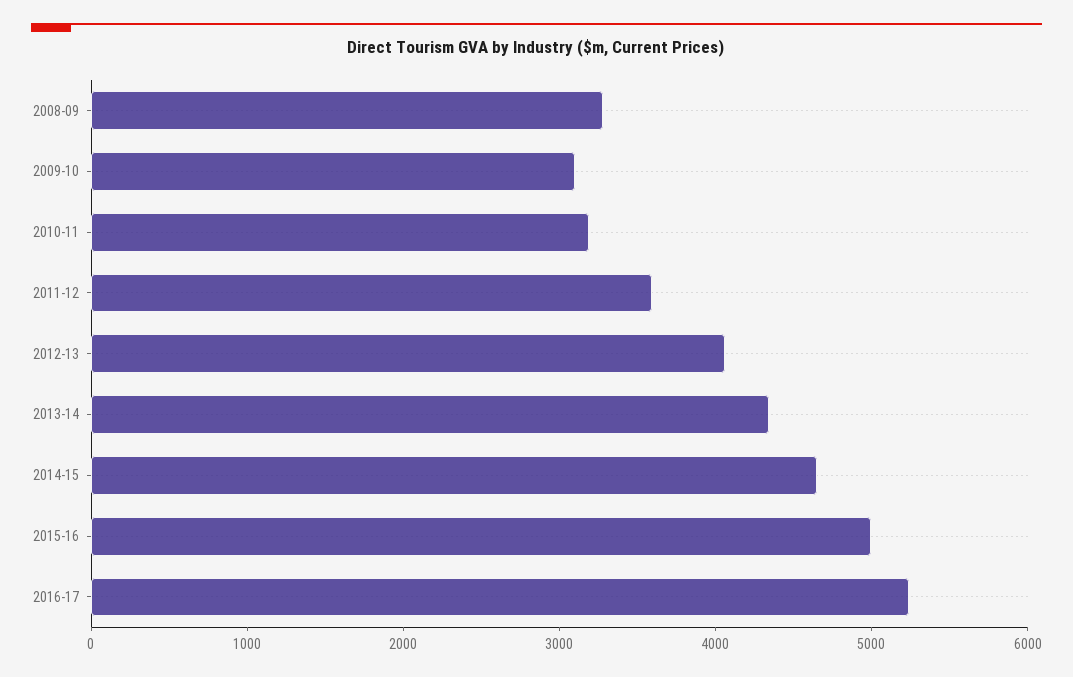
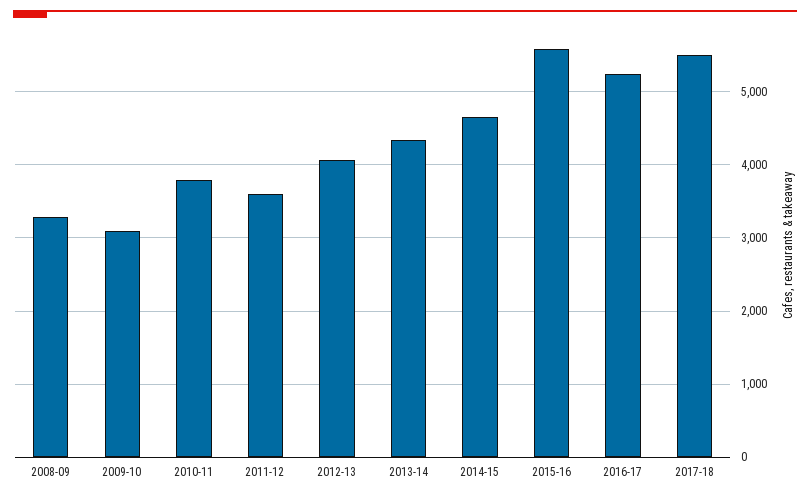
2010-11: 3200 -> 3800
2015-16: 5000 -> 5600
2017-18: none -> 5500

